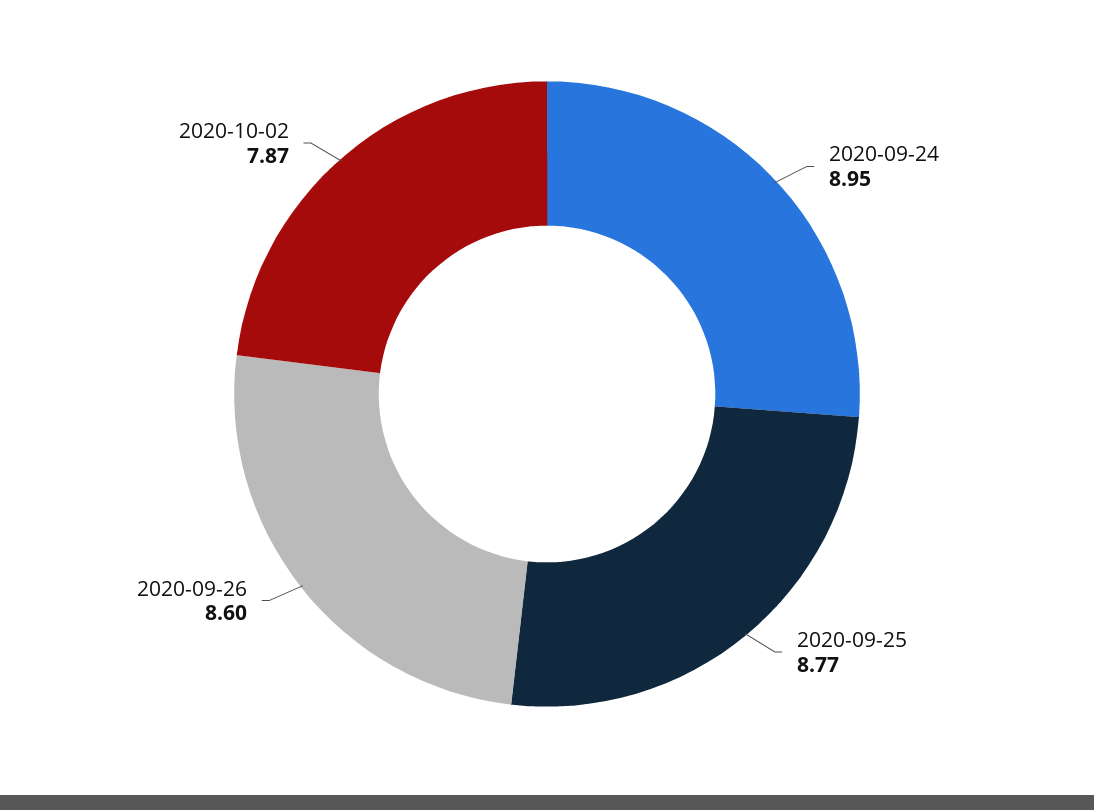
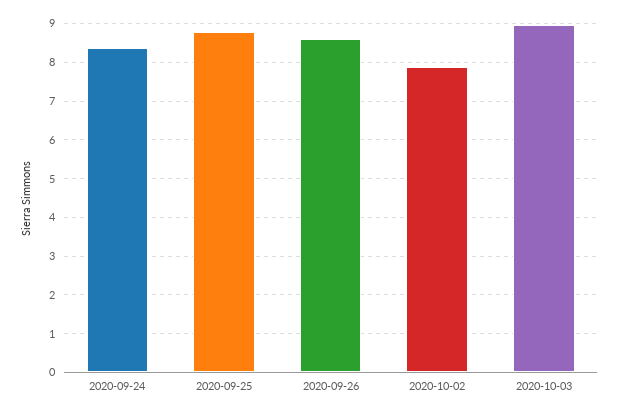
2020-09-24: 8.95 -> 8.4
2020-10-03: none -> 9

